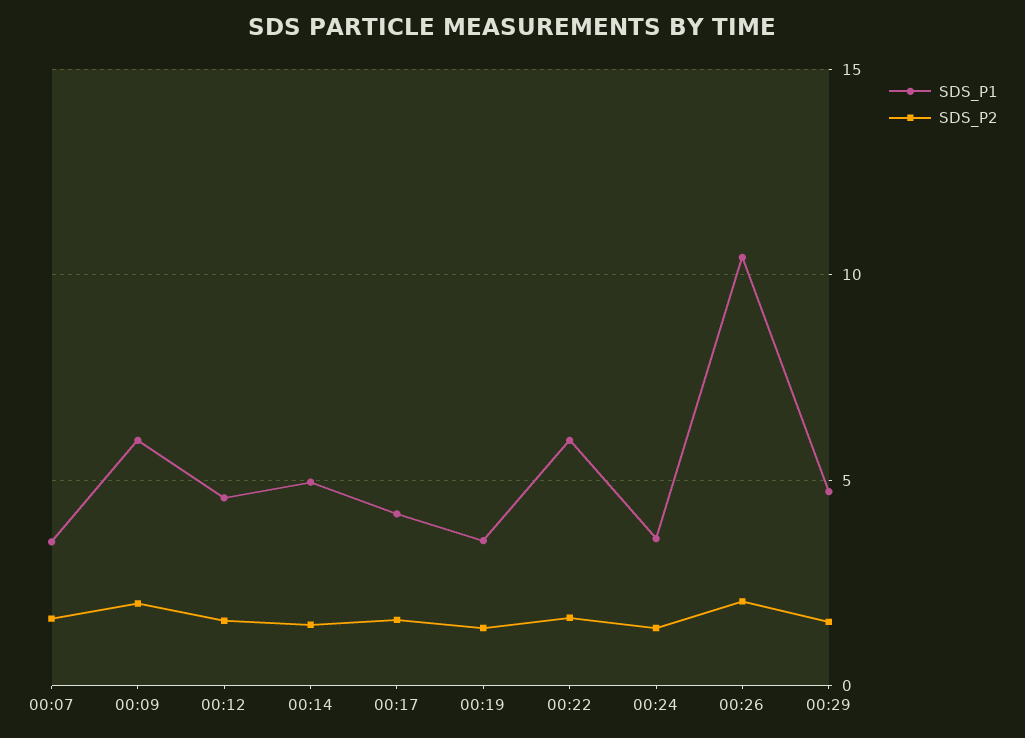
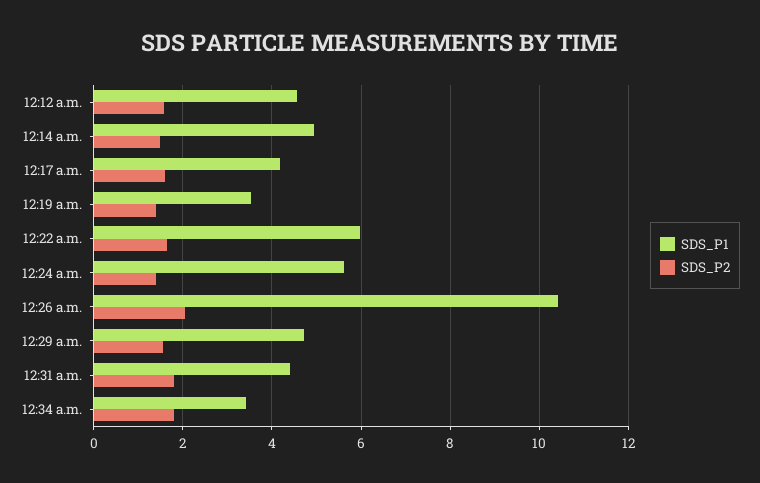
SDS_P1, 00:07: 3.5 -> none
SDS_P2, 00:07: 1.5 -> none
SDS_P1, 00:09: 6 -> none
SDS_P2, 00:09: 2 -> none
SDS_P1, 00:24: 3.5 -> 5.6
SDS_P1, 12:31 a.m.: none -> 4.4
SDS_P2, 12:31 a.m.: none -> 1.8
SDS_P1, 12:34 a.m.: none -> 3.4
SDS_P2, 12:34 a.m.: none -> 1.8

